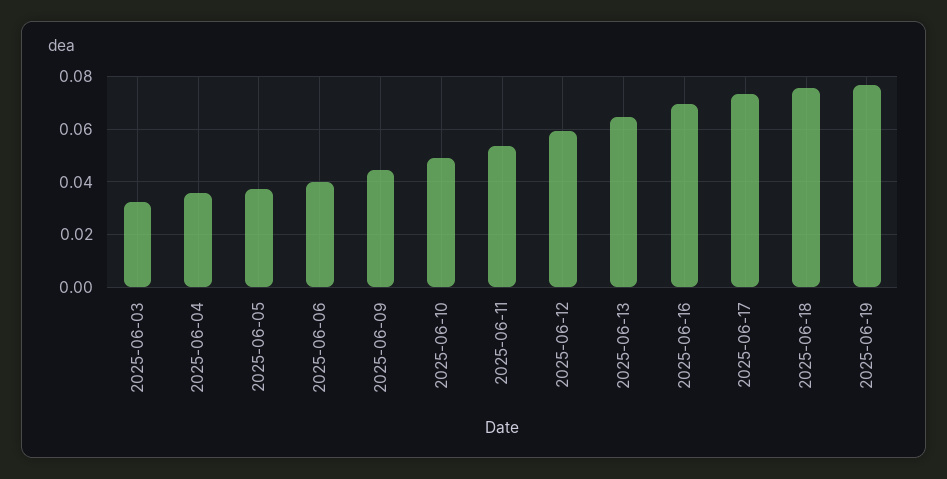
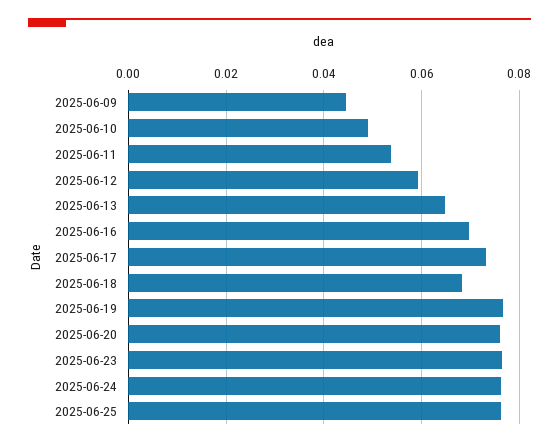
2025-06-03: 0.0325 -> none
2025-06-04: 0.035 -> none
2025-06-05: 0.0375 -> none
2025-06-06: 0.04 -> none
2025-06-18: 0.075 -> 0.068
2025-06-20: none -> 0.076
2025-06-23: none -> 0.076
2025-06-24: none -> 0.076
2025-06-25: none -> 0.076

